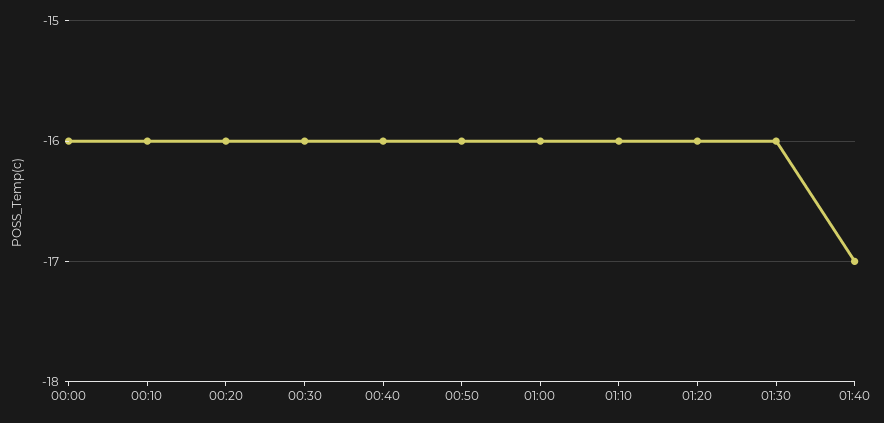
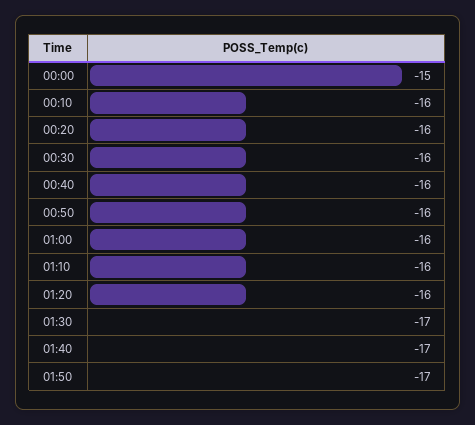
00:00: -16 -> -15
01:30: -16 -> -17
01:50: none -> -17

